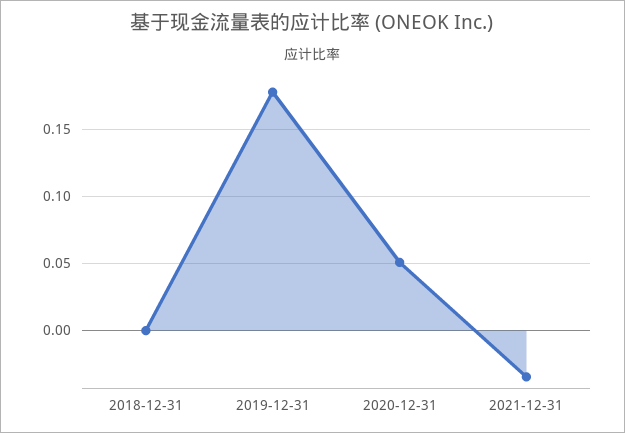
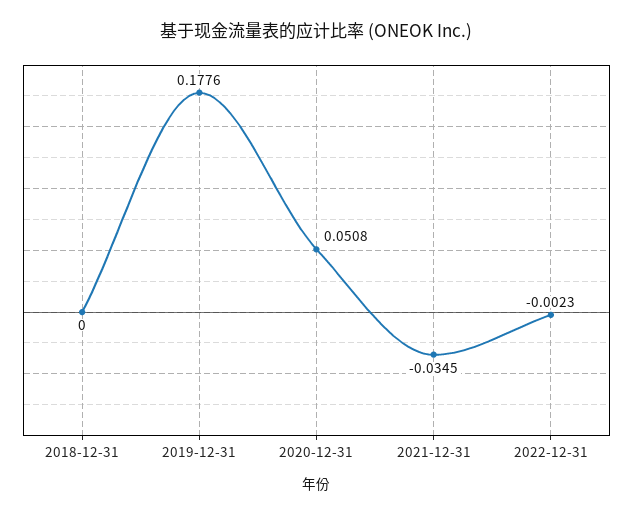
2022-12-31: none -> -0.0023

